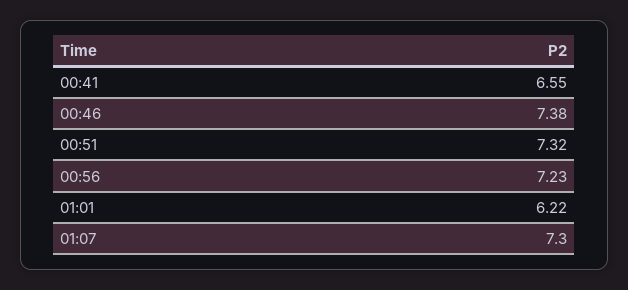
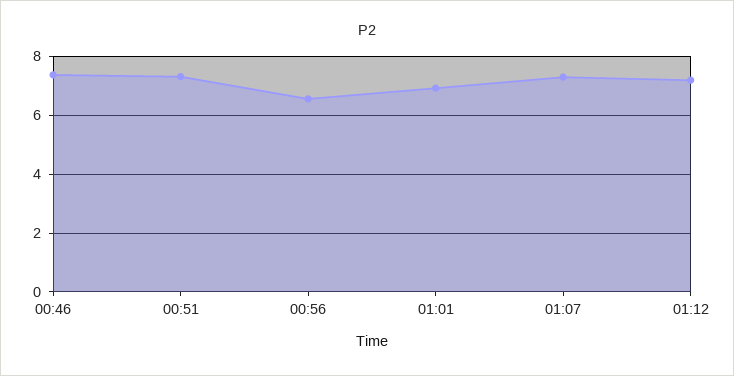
00:41: 6.55 -> none
00:56: 7.23 -> 6.5
01:01: 6.22 -> 7
01:12: none -> 7.25

